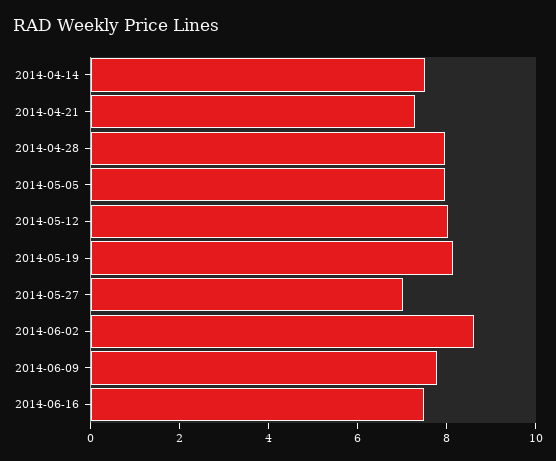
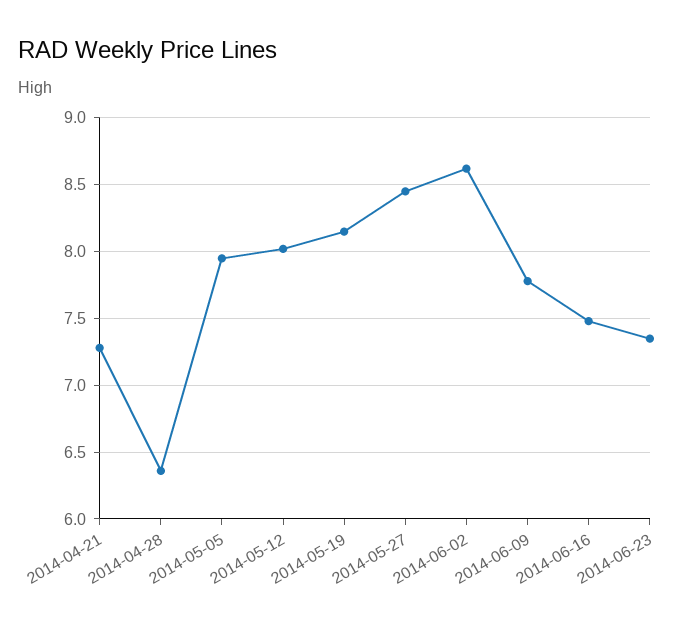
2014-04-14: 7.5 -> none
2014-04-28: 8 -> 6.35
2014-05-27: 7 -> 8.45
2014-06-23: none -> 7.35

